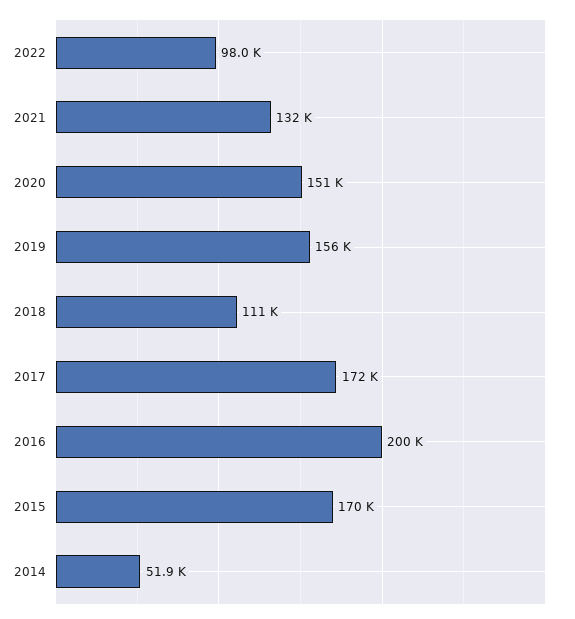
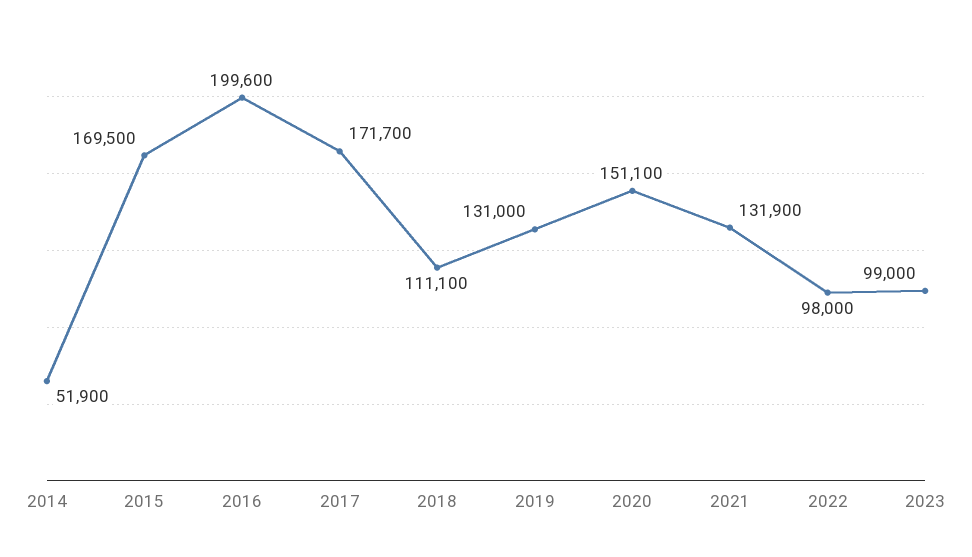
2019: 156000 -> 131000
2023: none -> 99000

